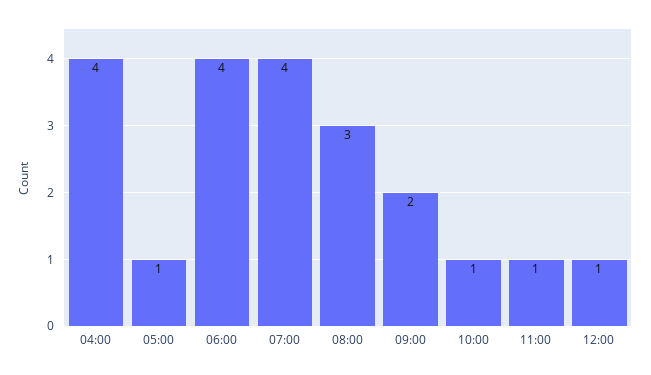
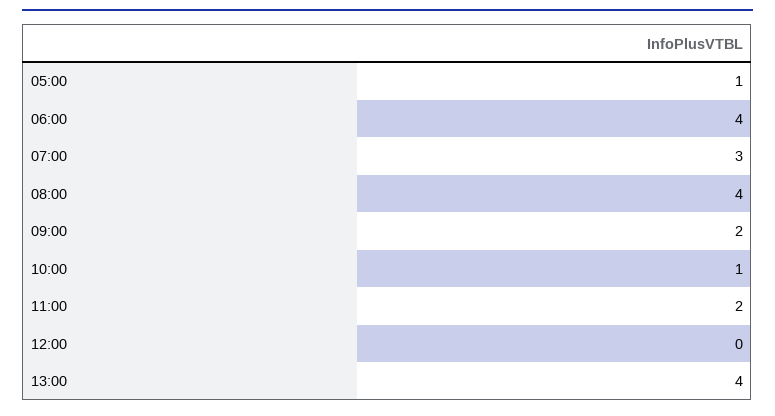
04:00: 4 -> none
07:00: 4 -> 3
08:00: 3 -> 4
11:00: 1 -> 2
12:00: 1 -> 0
13:00: none -> 4

